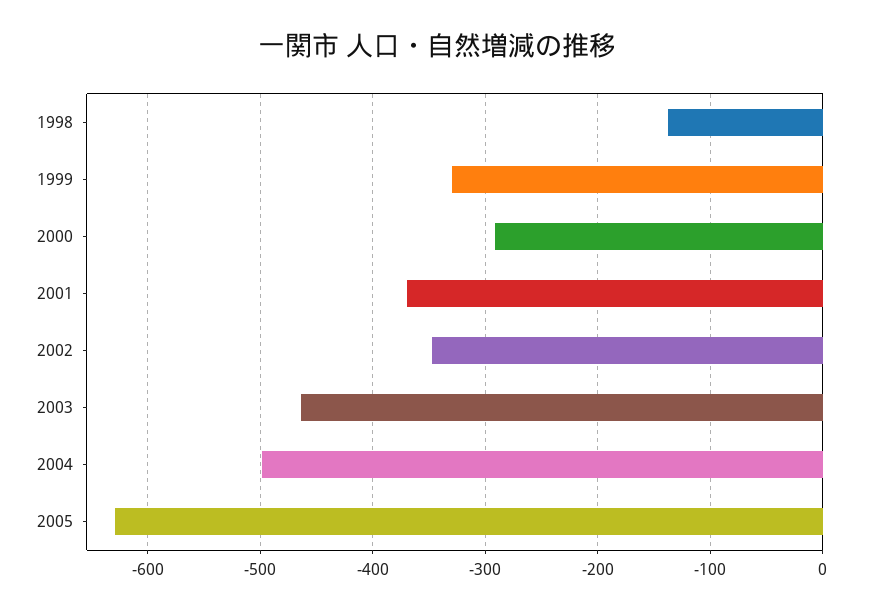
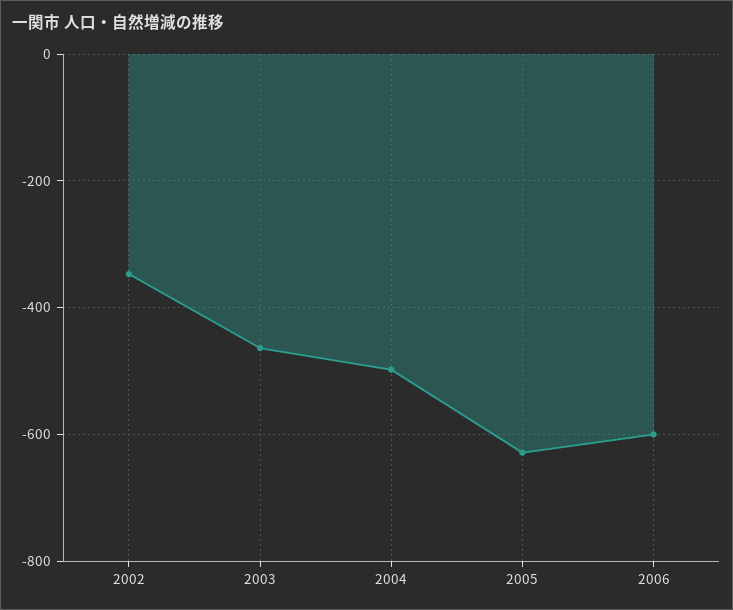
1998: -140 -> none
1999: -330 -> none
2000: -290 -> none
2001: -370 -> none
2006: none -> -600

